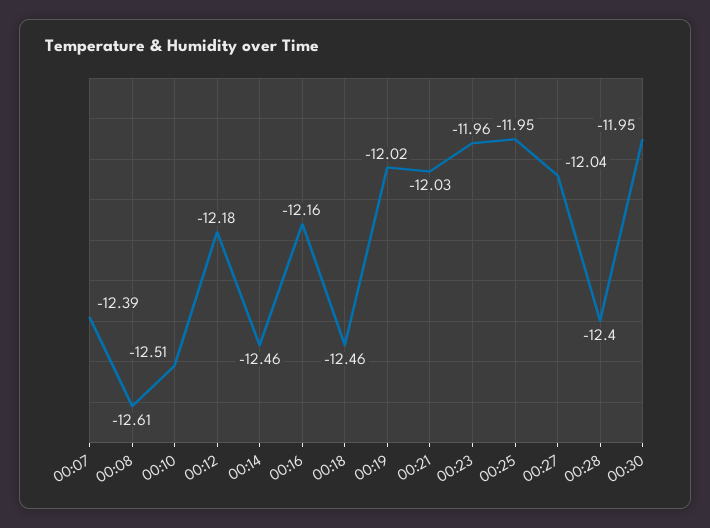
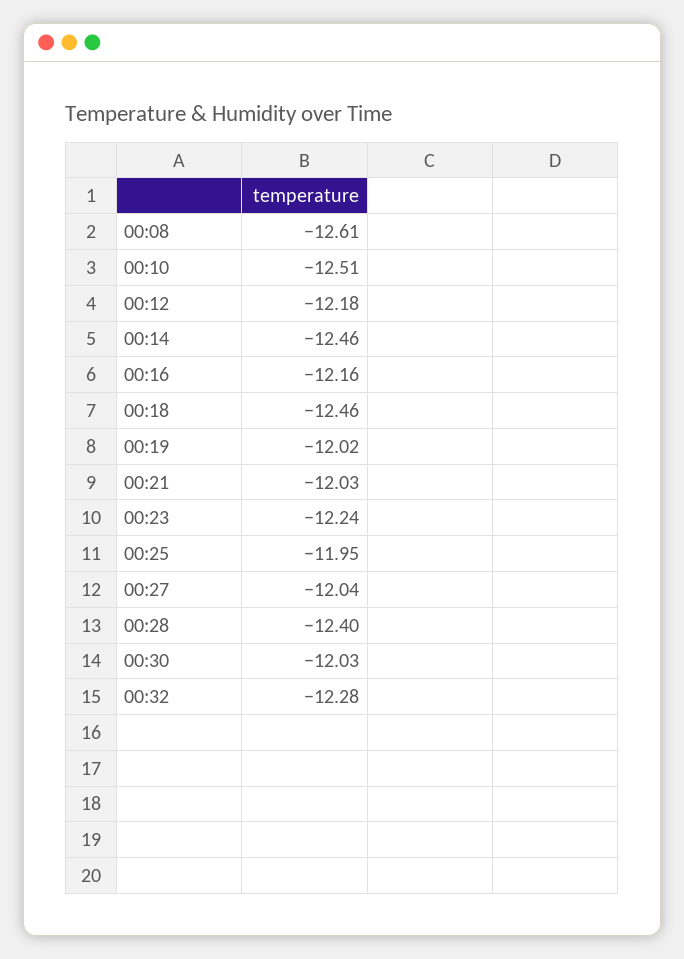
00:07: -12.39 -> none
00:23: -11.96 -> -12.24
00:30: -11.95 -> -12.03
00:32: none -> -12.28

